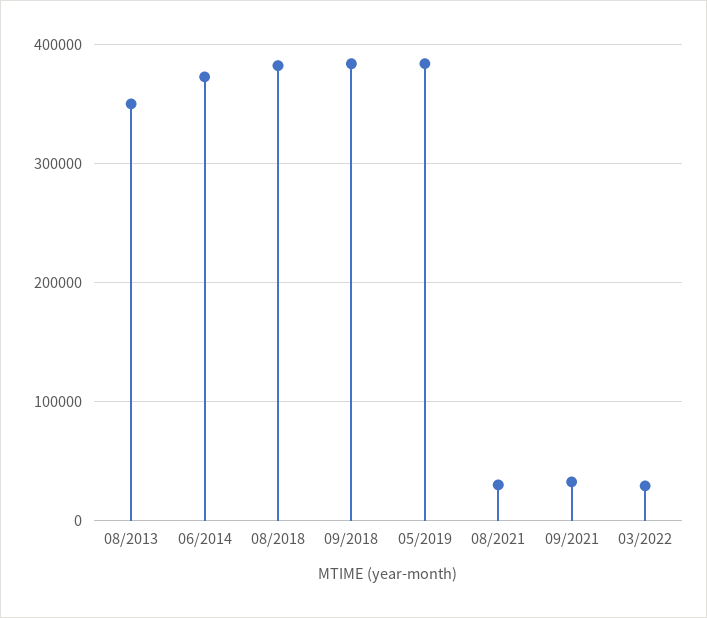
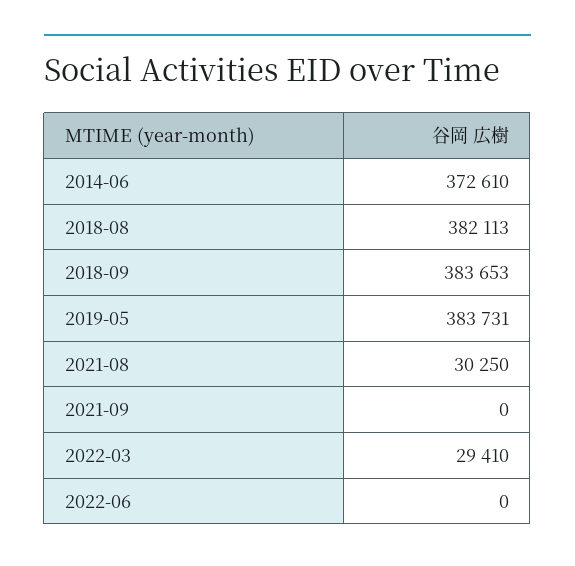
08/2013: 350000 -> none
09/2021: 30000 -> 0
2022-06: none -> 0

